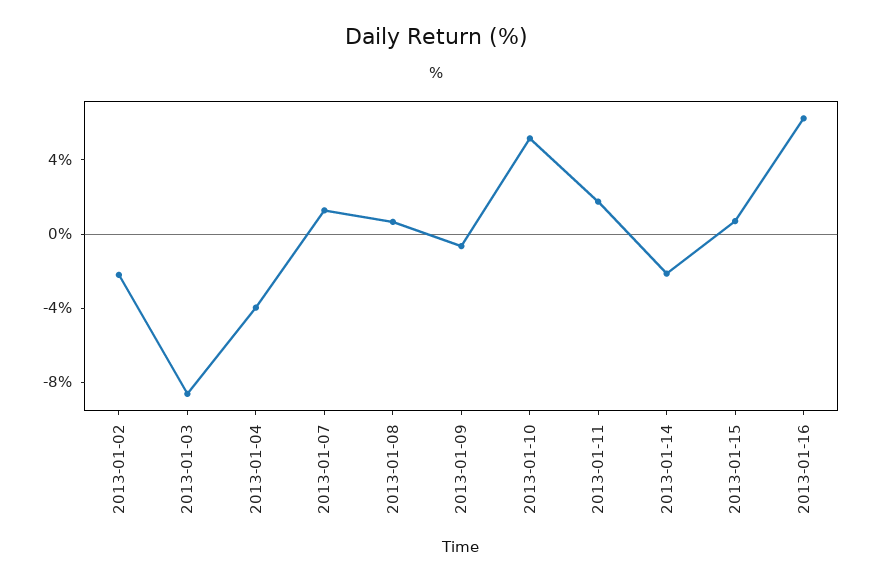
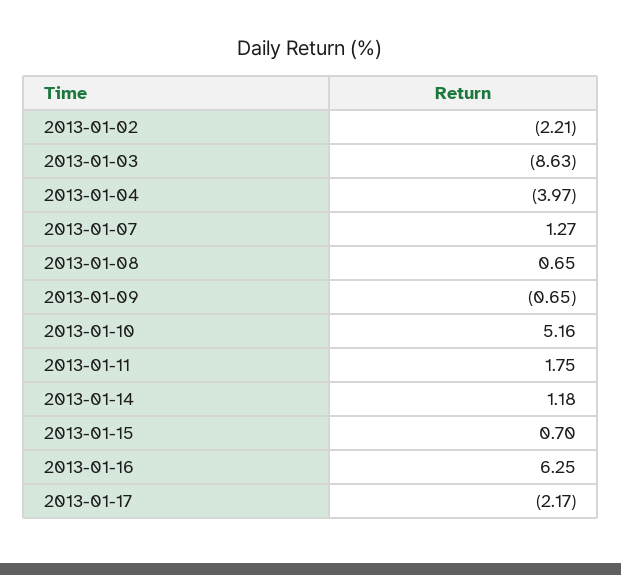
2013-01-14: -2 -> 1.18
2013-01-17: none -> -2.17

